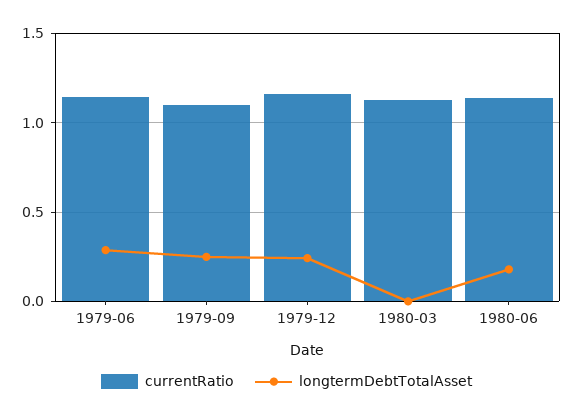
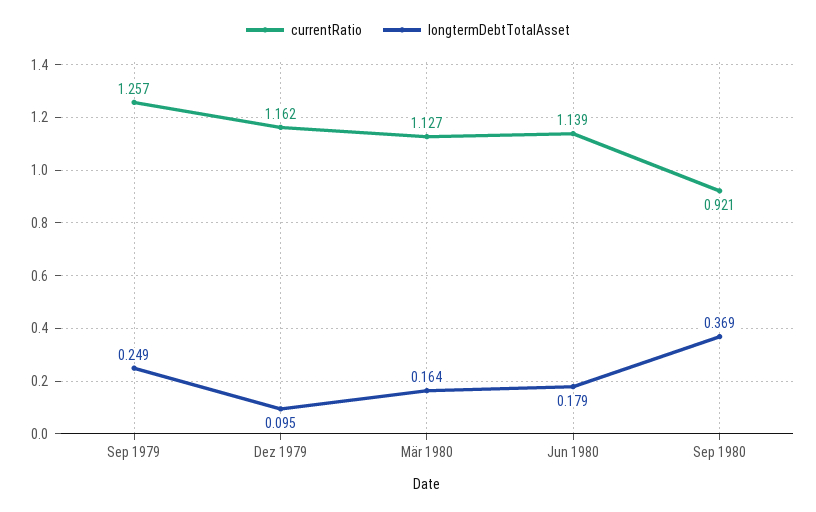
currentRatio, 1979-06: 1.15 -> none
longtermDebtTotalAsset, 1979-06: 0.3 -> none
currentRatio, 1979-09: 1.1 -> 1.257
longtermDebtTotalAsset, 1979-12: 0.25 -> 0.095
longtermDebtTotalAsset, 1980-03: 0 -> 0.164
currentRatio, Sep 1980: none -> 0.921
longtermDebtTotalAsset, Sep 1980: none -> 0.369

